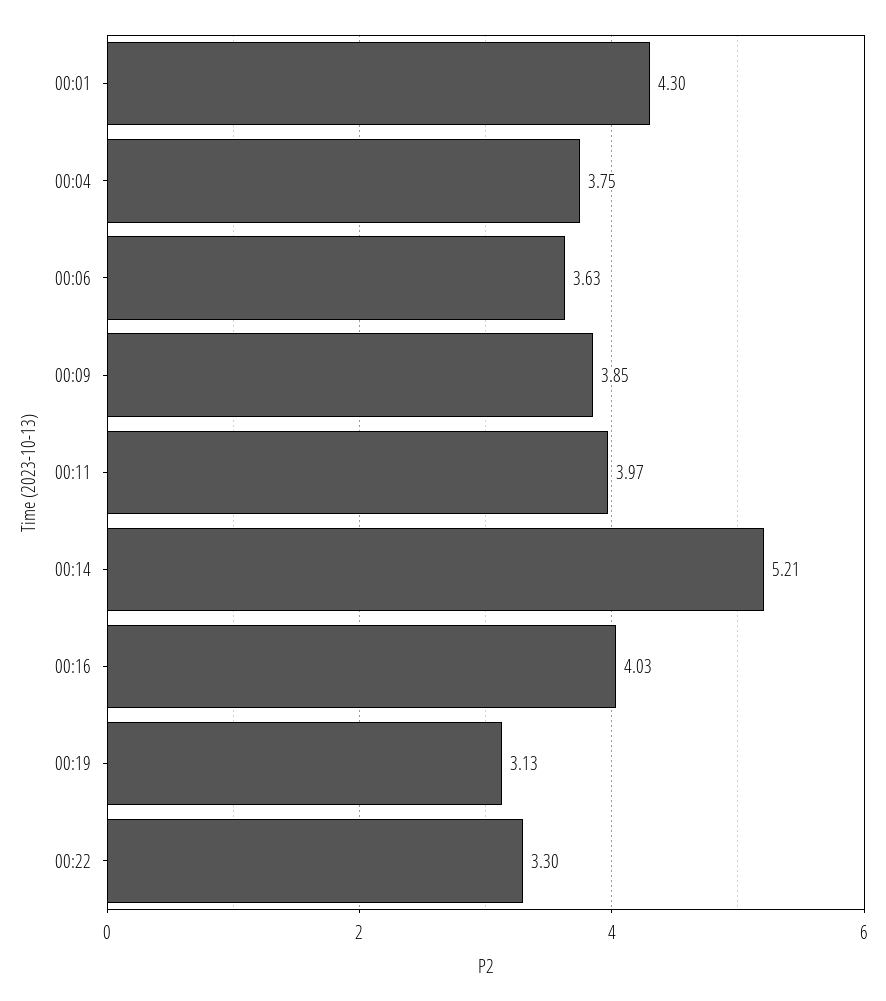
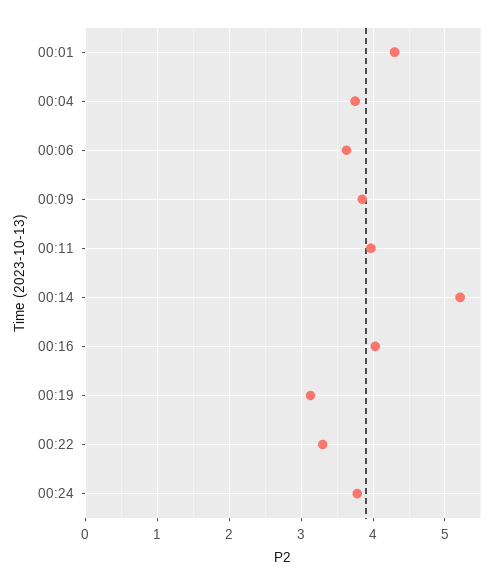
00:24: none -> 3.8

